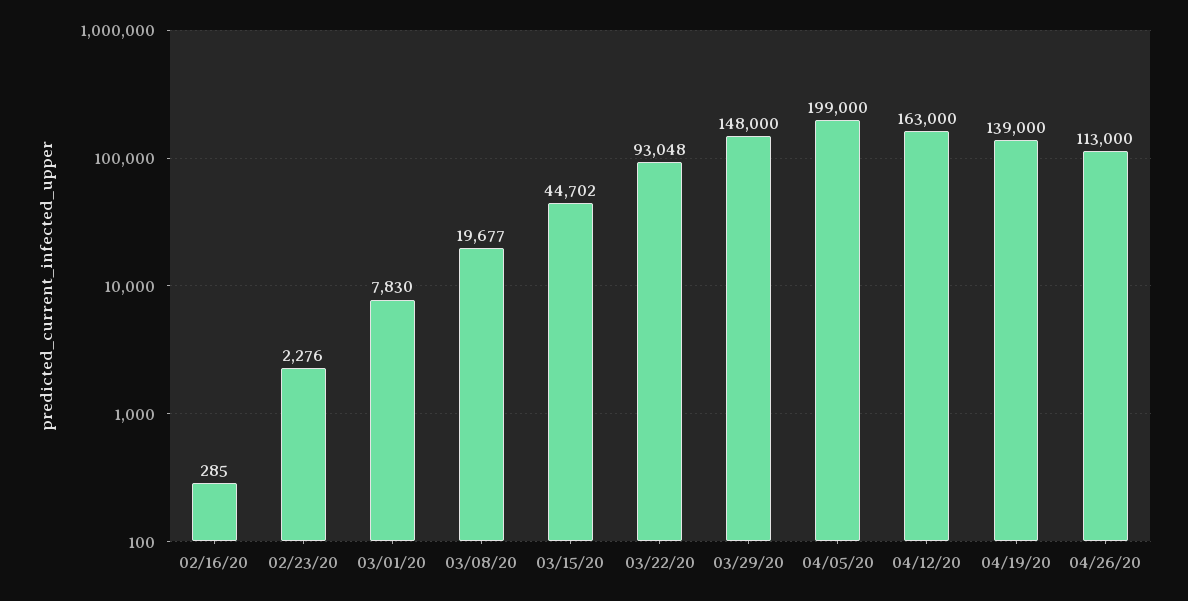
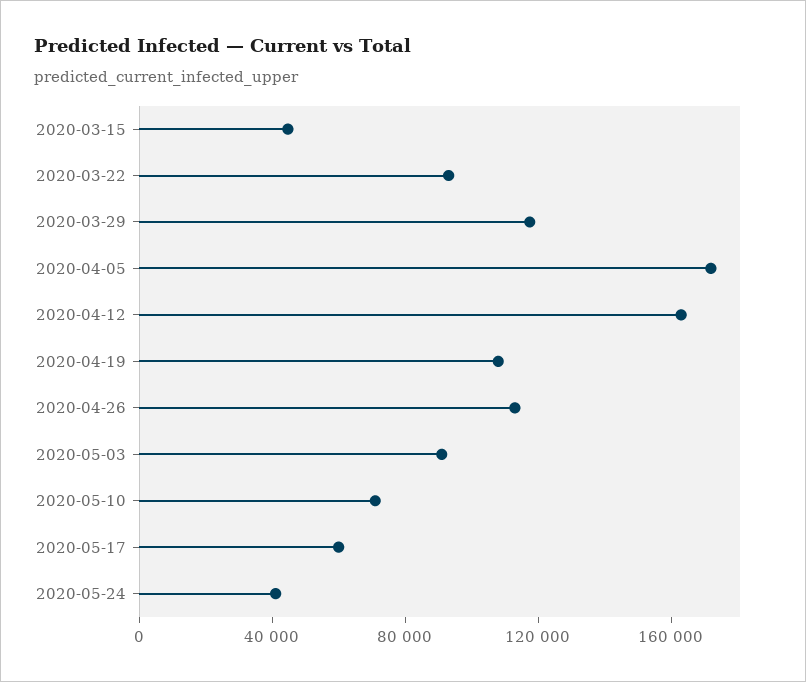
02/16/20: 285 -> none
02/23/20: 2276 -> none
03/01/20: 7830 -> none
03/08/20: 19677 -> none
03/29/20: 148000 -> 120000
04/05/20: 199000 -> 170000
04/19/20: 139000 -> 110000
2020-05-03: none -> 90000
2020-05-10: none -> 70000
2020-05-17: none -> 60000
2020-05-24: none -> 40000

